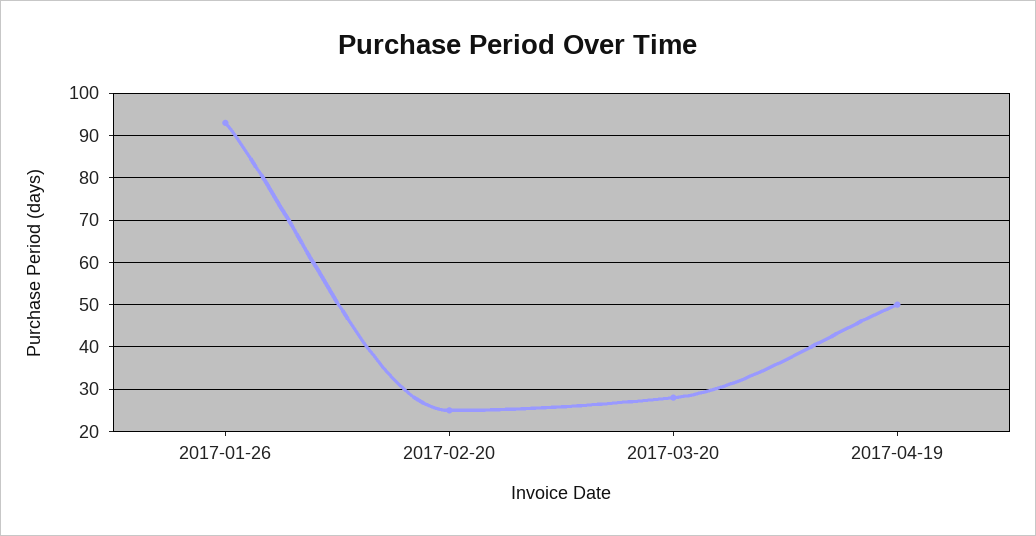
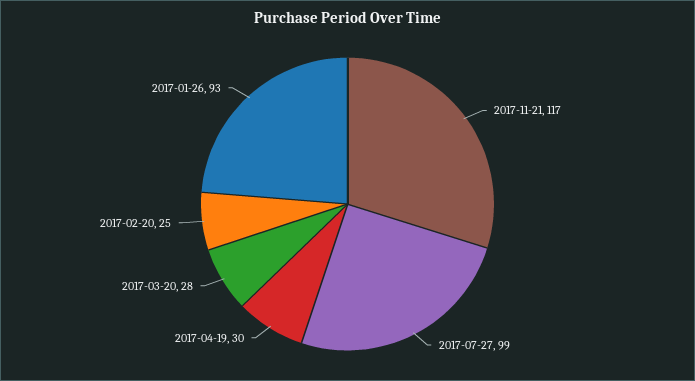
2017-04-19: 50 -> 30
2017-11-21: none -> 117
2017-07-27: none -> 99

